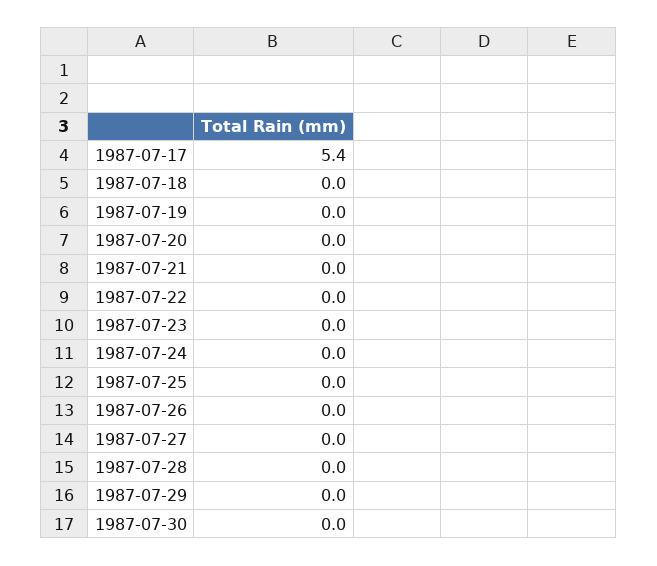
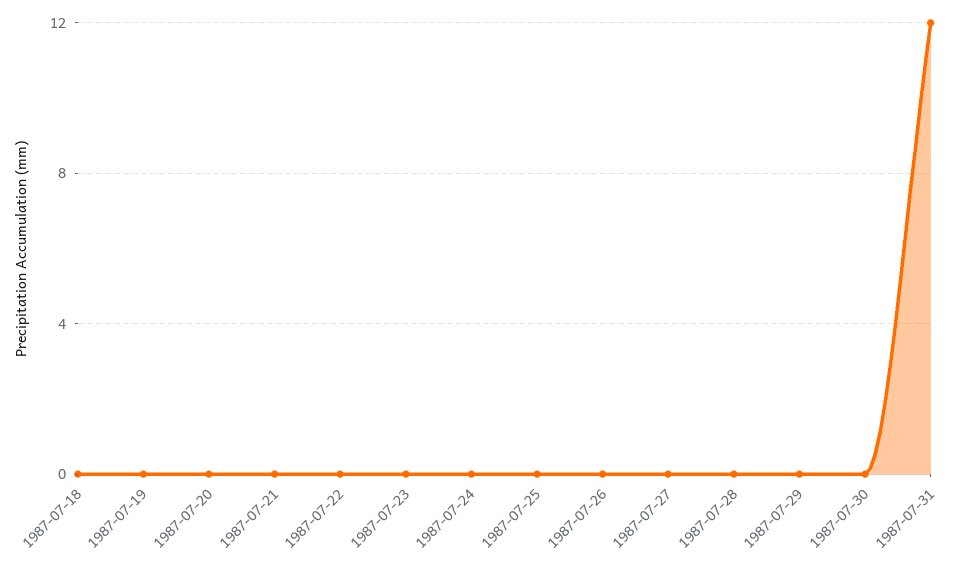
1987-07-17: 5.4 -> none
1987-07-31: none -> 12

